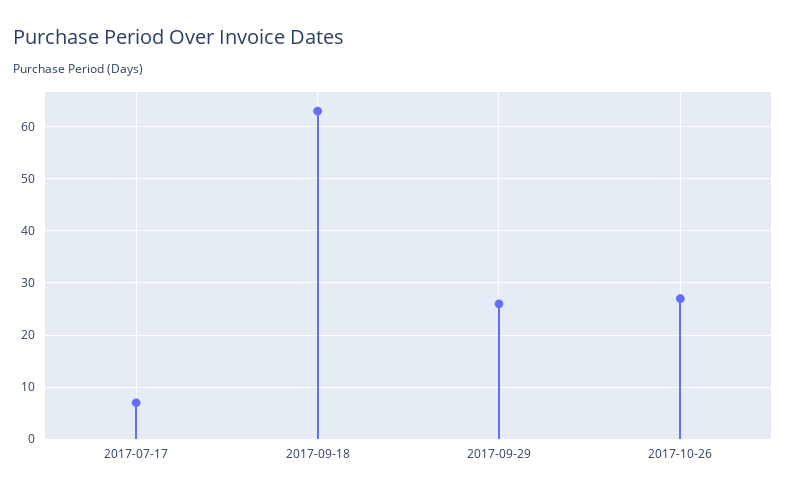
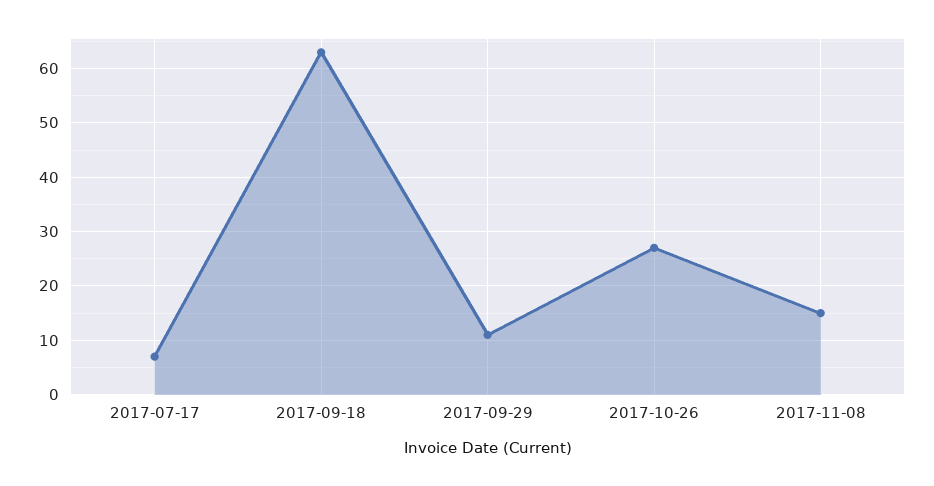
2017-09-29: 25 -> 10
2017-11-08: none -> 15

